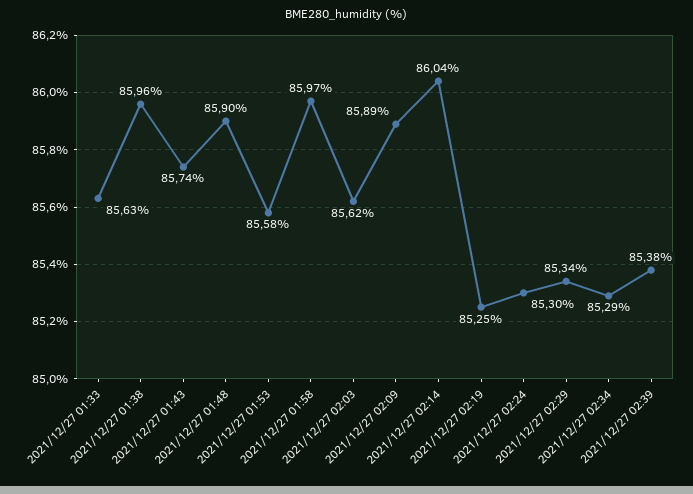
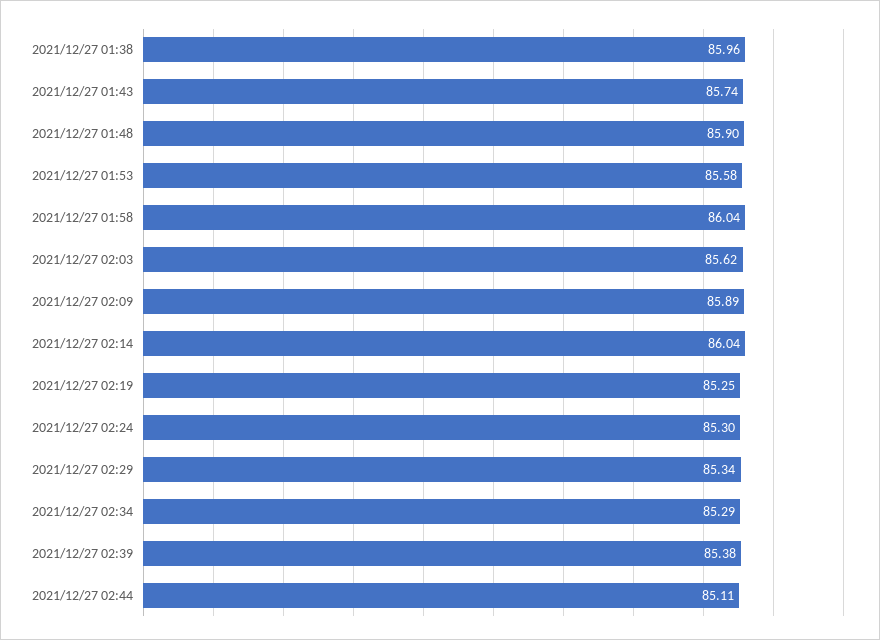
2021/12/27 01:33: 85.63 -> none
2021/12/27 01:58: 85.97 -> 86.04
2021/12/27 02:44: none -> 85.11

